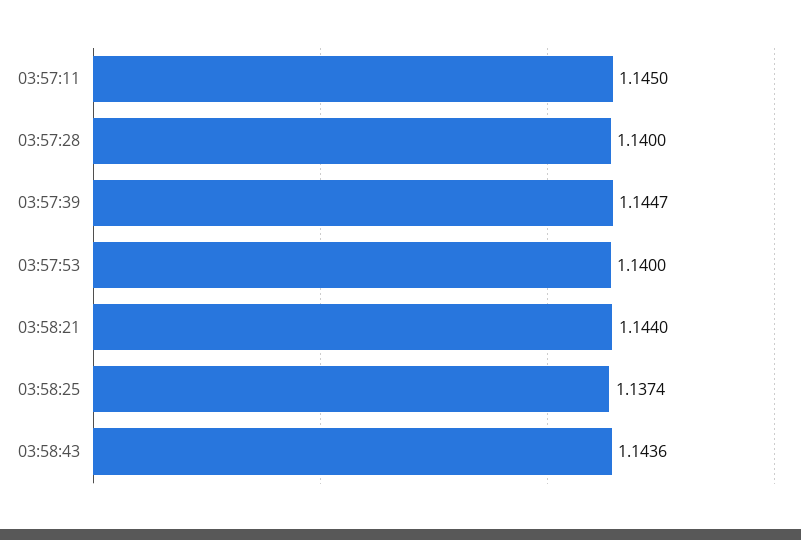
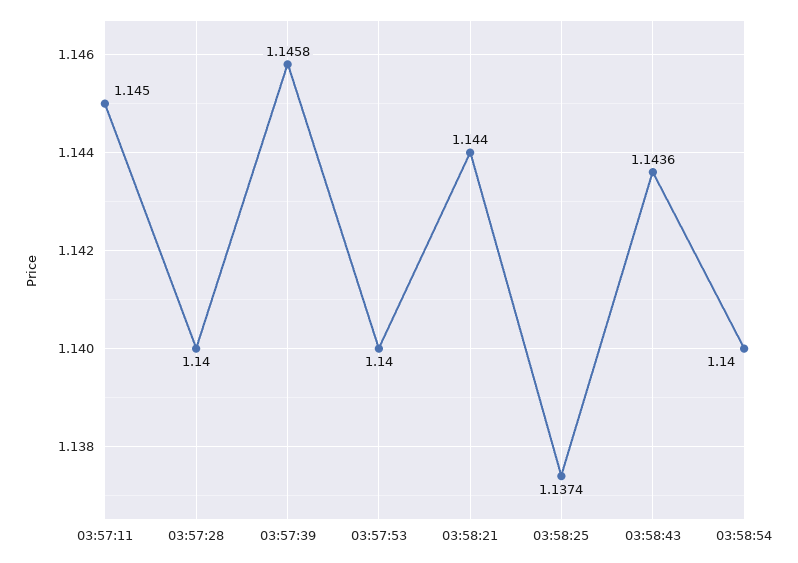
03:57:39: 1.1447 -> 1.1458
03:58:54: none -> 1.14

